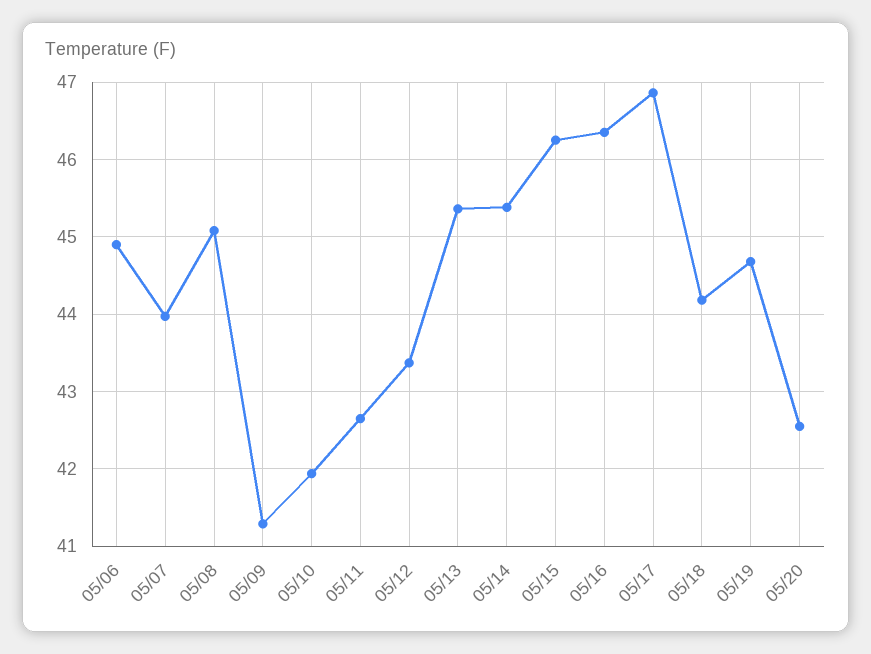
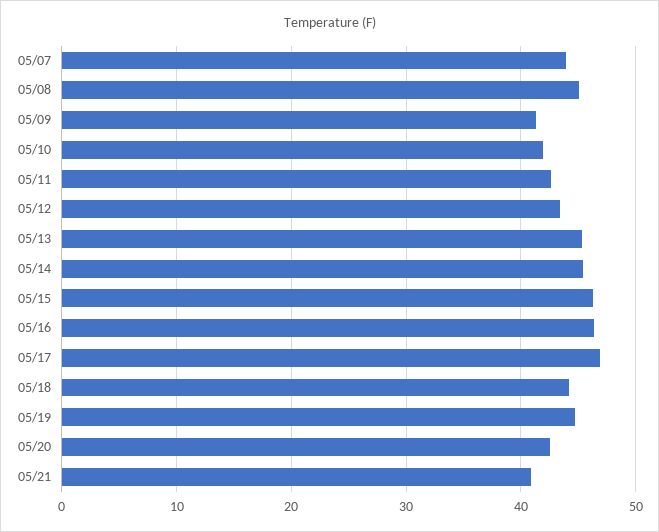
05/06: 44.9 -> none
05/21: none -> 41

